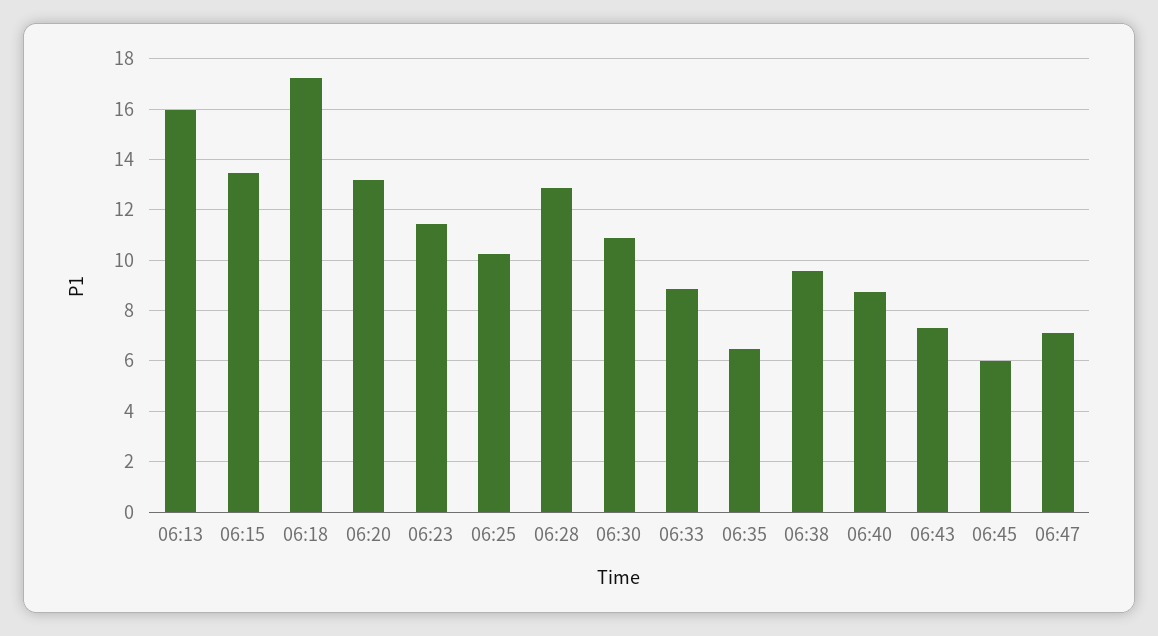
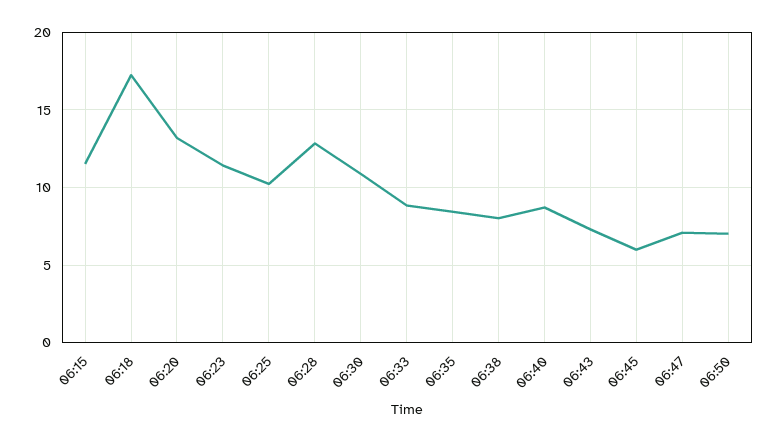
06:13: 16 -> none
06:15: 13.5 -> 11.5
06:35: 6.5 -> 8.5
06:38: 9.5 -> 8
06:50: none -> 7

